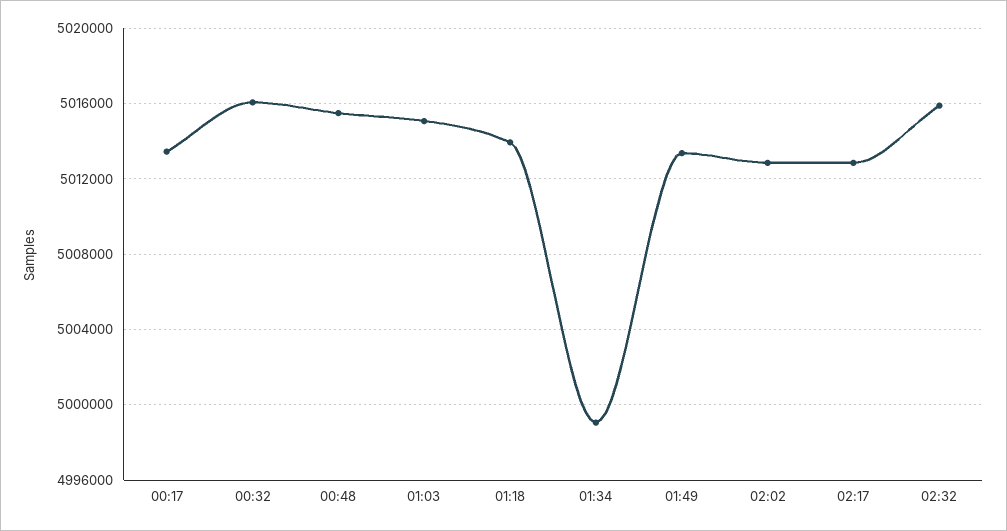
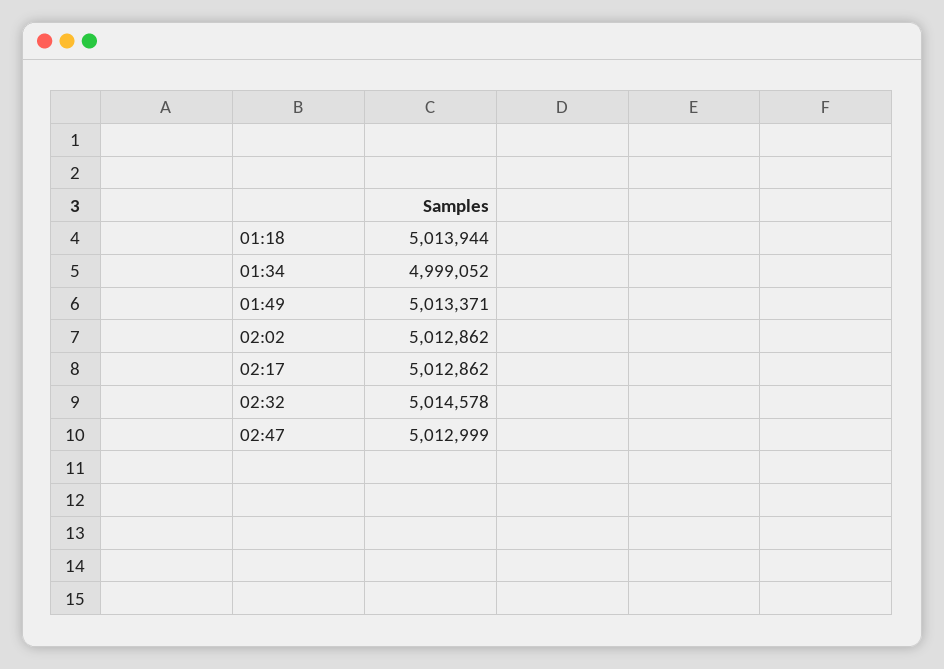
00:17: 5013500 -> none
00:32: 5016000 -> none
00:48: 5015500 -> none
01:03: 5015000 -> none
02:32: 5016000 -> 5014578
02:47: none -> 5012999

